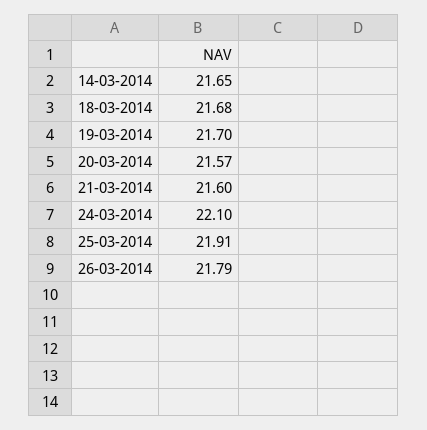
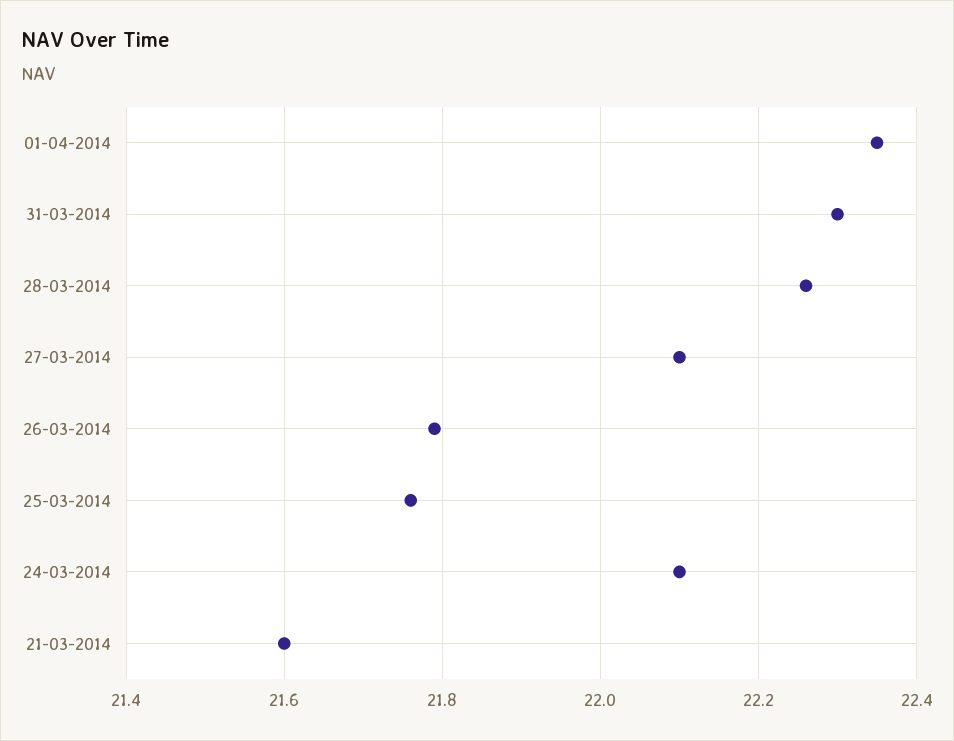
14-03-2014: 21.65 -> none
18-03-2014: 21.68 -> none
19-03-2014: 21.7 -> none
20-03-2014: 21.57 -> none
25-03-2014: 21.91 -> 21.75
01-04-2014: none -> 22.35
31-03-2014: none -> 22.3
28-03-2014: none -> 22.25
27-03-2014: none -> 22.1

